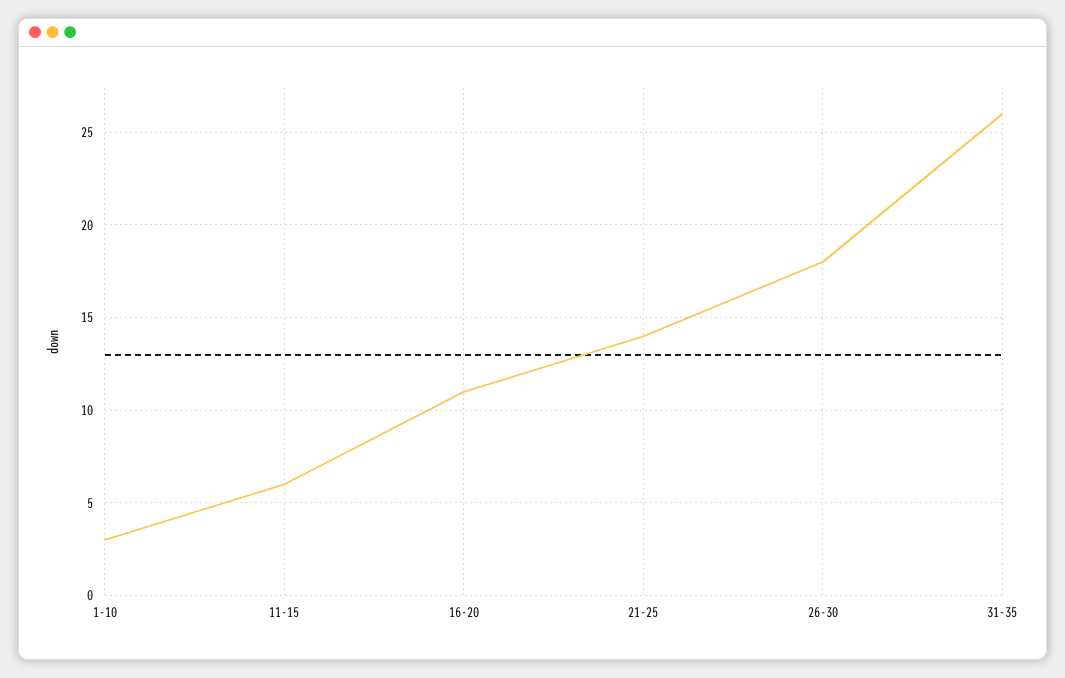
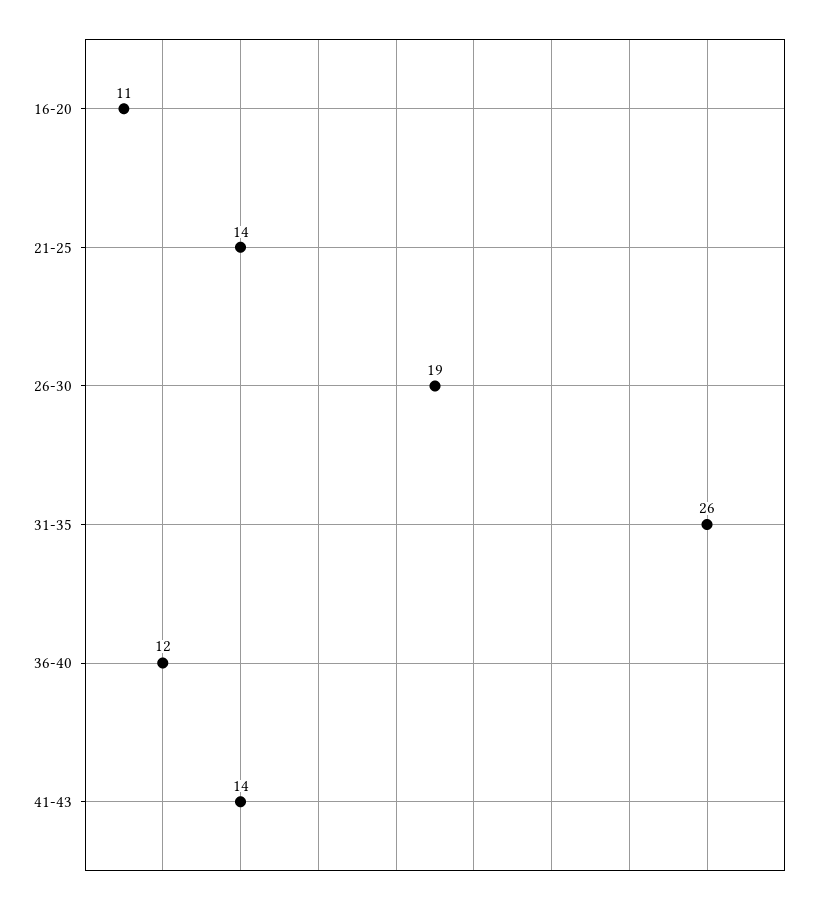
1-10: 3 -> none
11-15: 6 -> none
26-30: 18 -> 19
36-40: none -> 12
41-43: none -> 14

